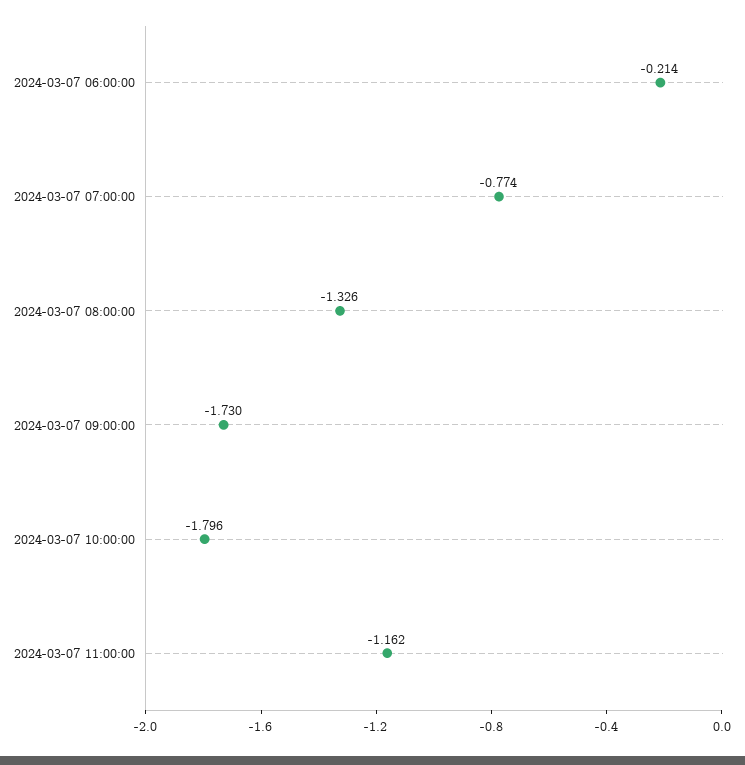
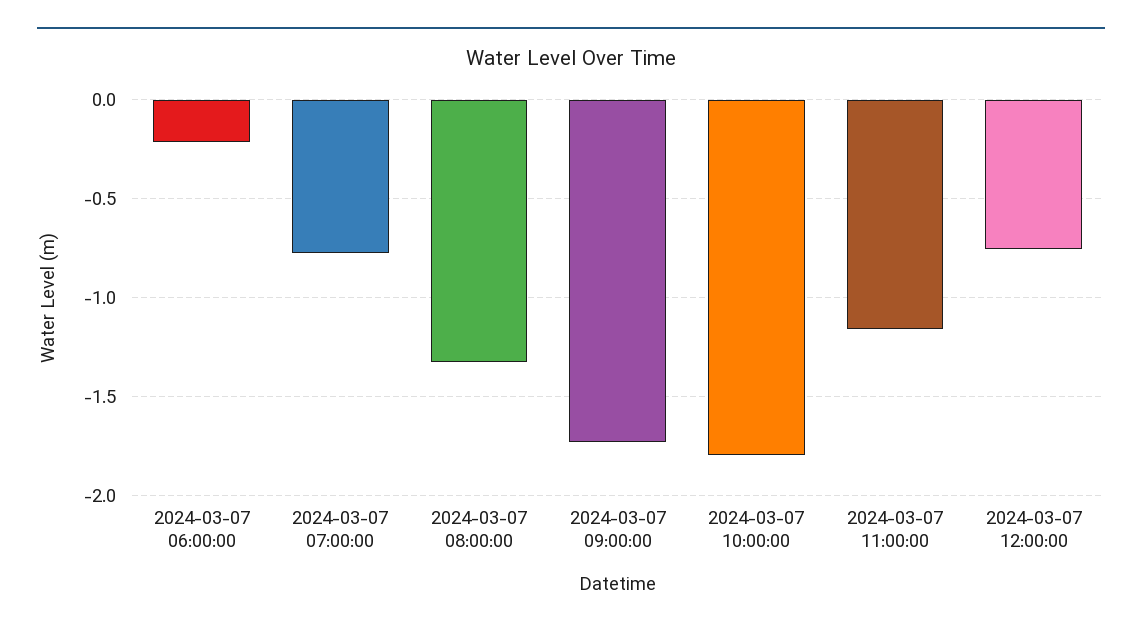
2024-03-07 12:00:00: none -> -0.75

